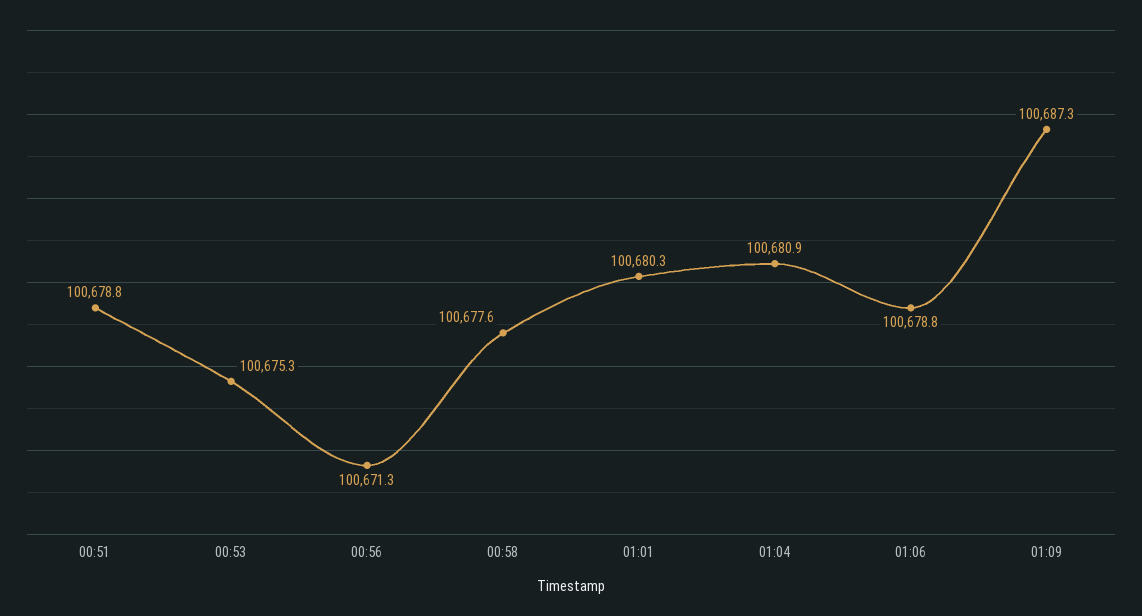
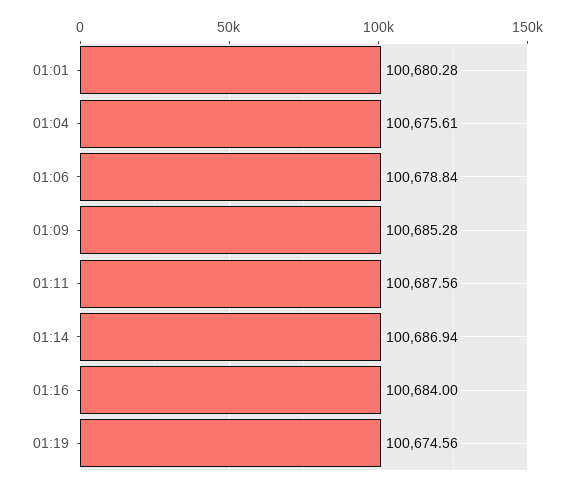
00:51: 100678.8 -> none
00:53: 100675.3 -> none
00:56: 100671.3 -> none
00:58: 100677.6 -> none
01:04: 100680.9 -> 100675.61
01:09: 100687.3 -> 100685.28
01:11: none -> 100687.56
01:14: none -> 100686.94
01:16: none -> 100684
01:19: none -> 100674.56

